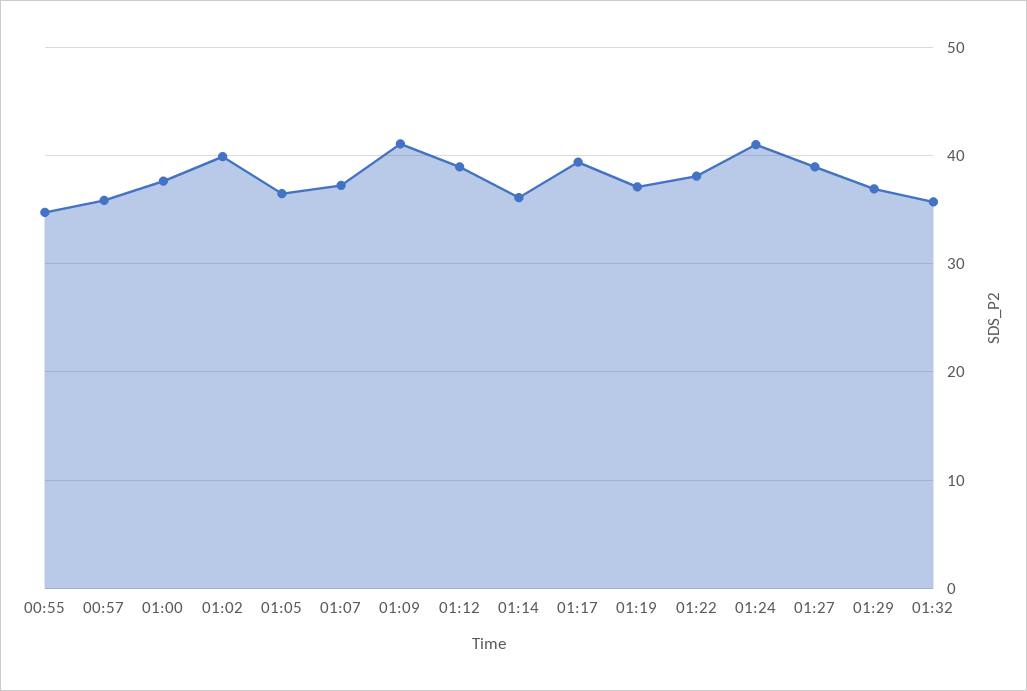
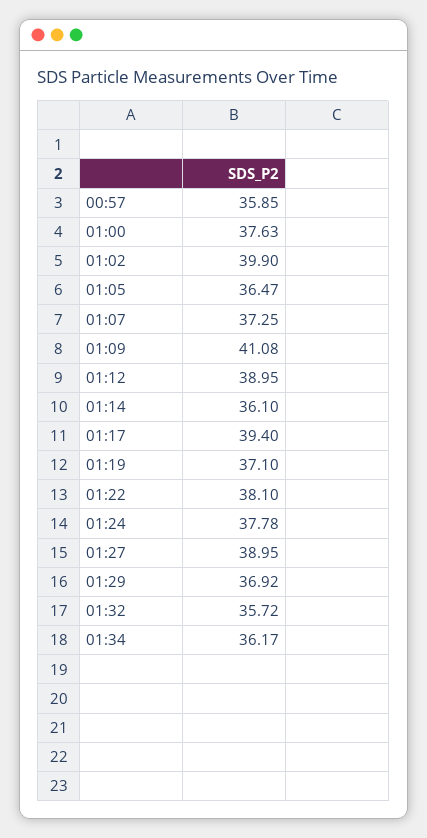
00:55: 35 -> none
01:24: 41 -> 37.78
01:34: none -> 36.17

